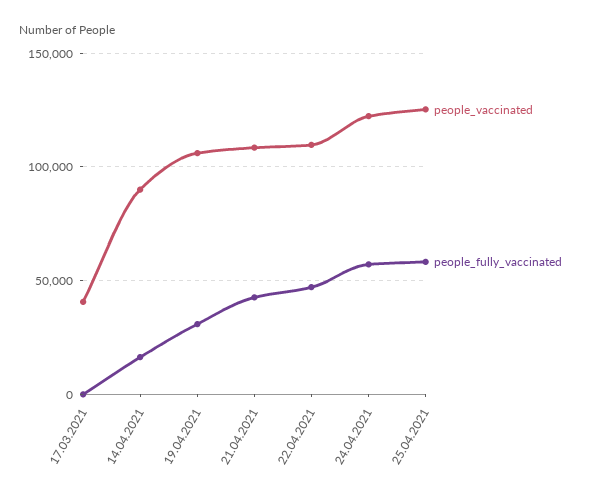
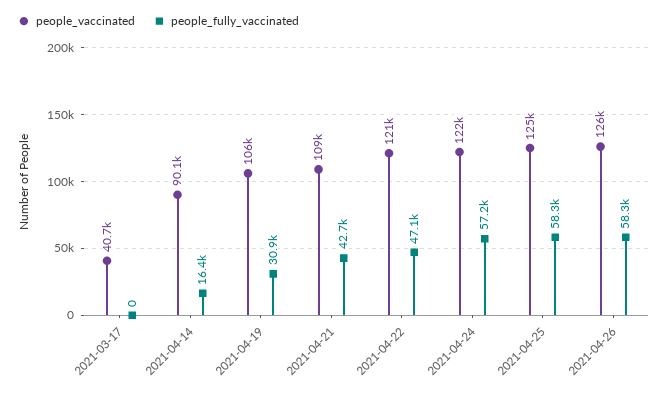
people_vaccinated, 22.04.2021: 110000 -> 121000
people_vaccinated, 2021-04-26: none -> 126000
people_fully_vaccinated, 2021-04-26: none -> 58300

